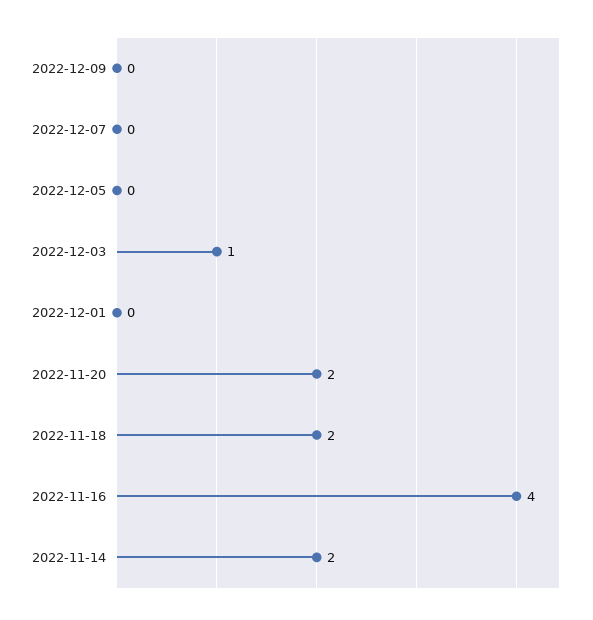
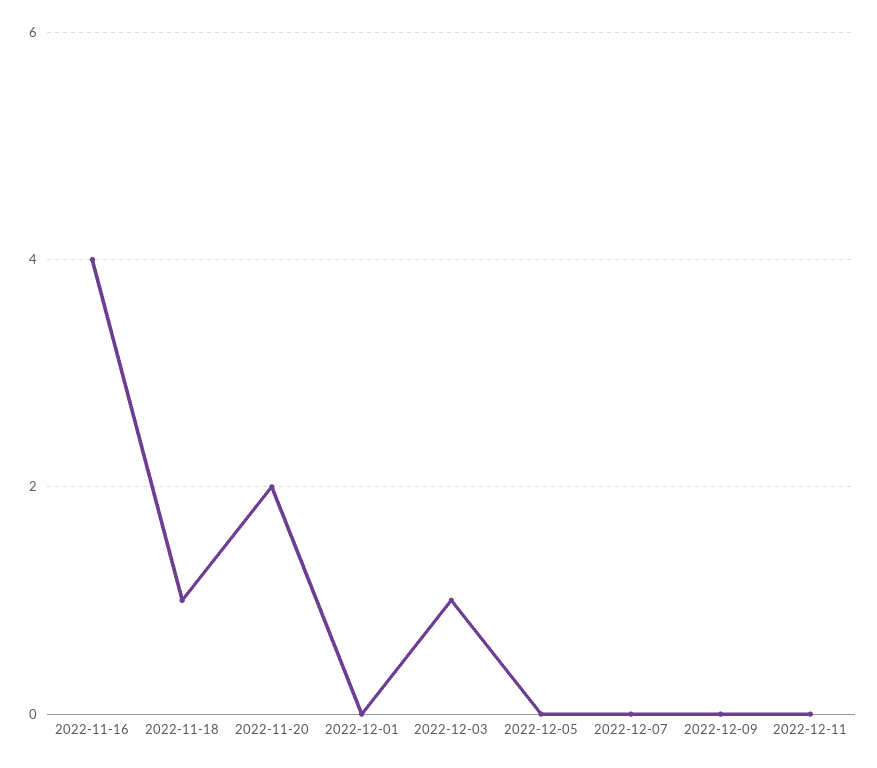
2022-11-18: 2 -> 1
2022-11-14: 2 -> none
2022-12-11: none -> 0

